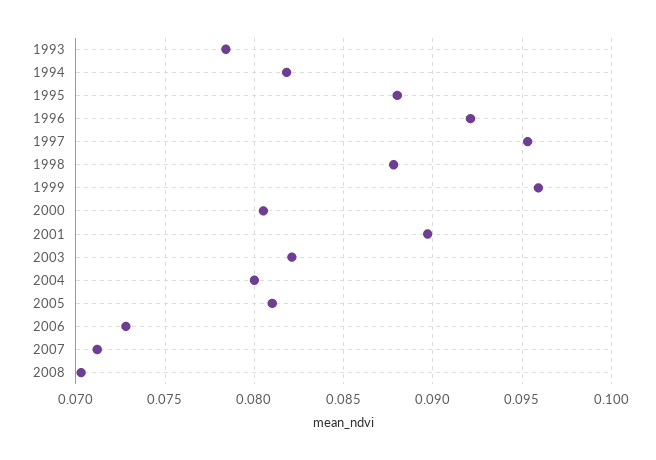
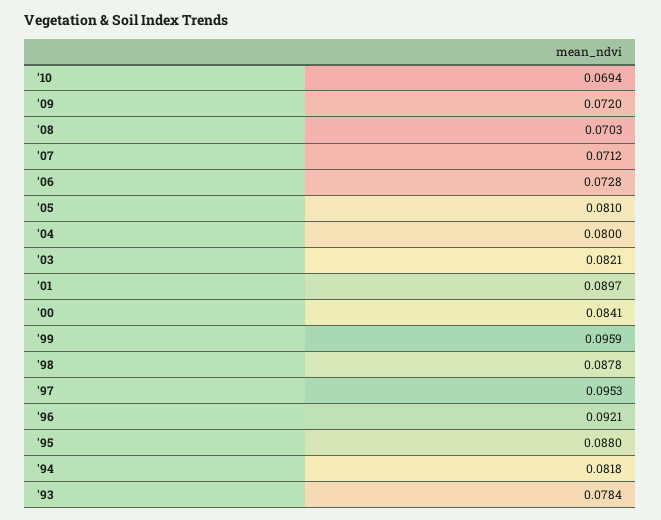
2000: 0.0805 -> 0.0841
'10: none -> 0.0694
'09: none -> 0.072

